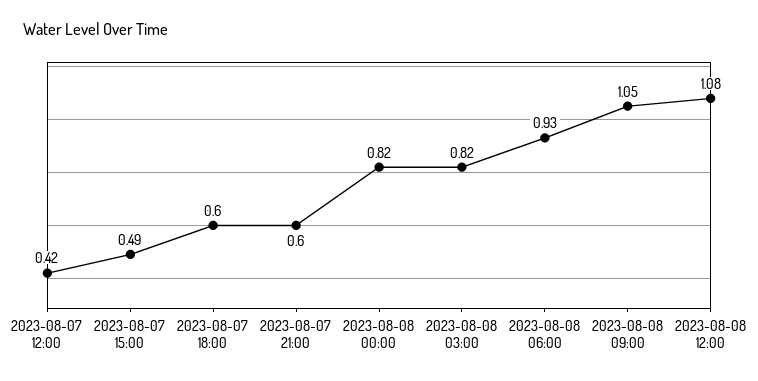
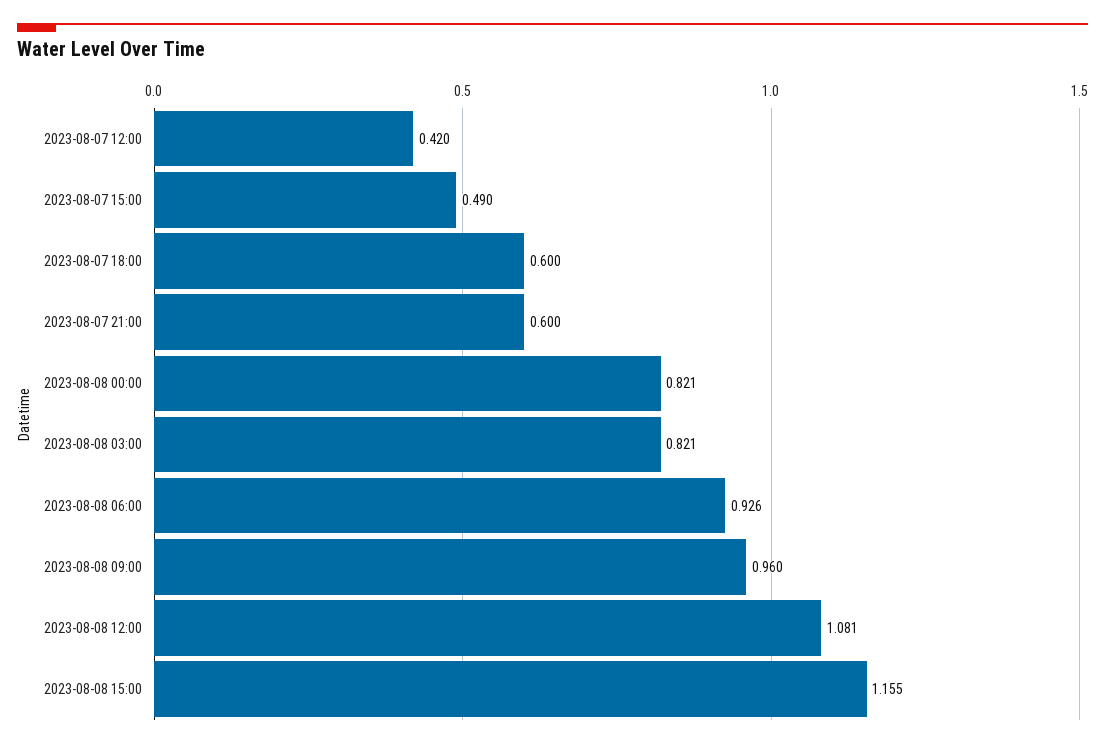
2023-08-08 09:00: 1.05 -> 0.96
2023-08-08 15:00: none -> 1.155

